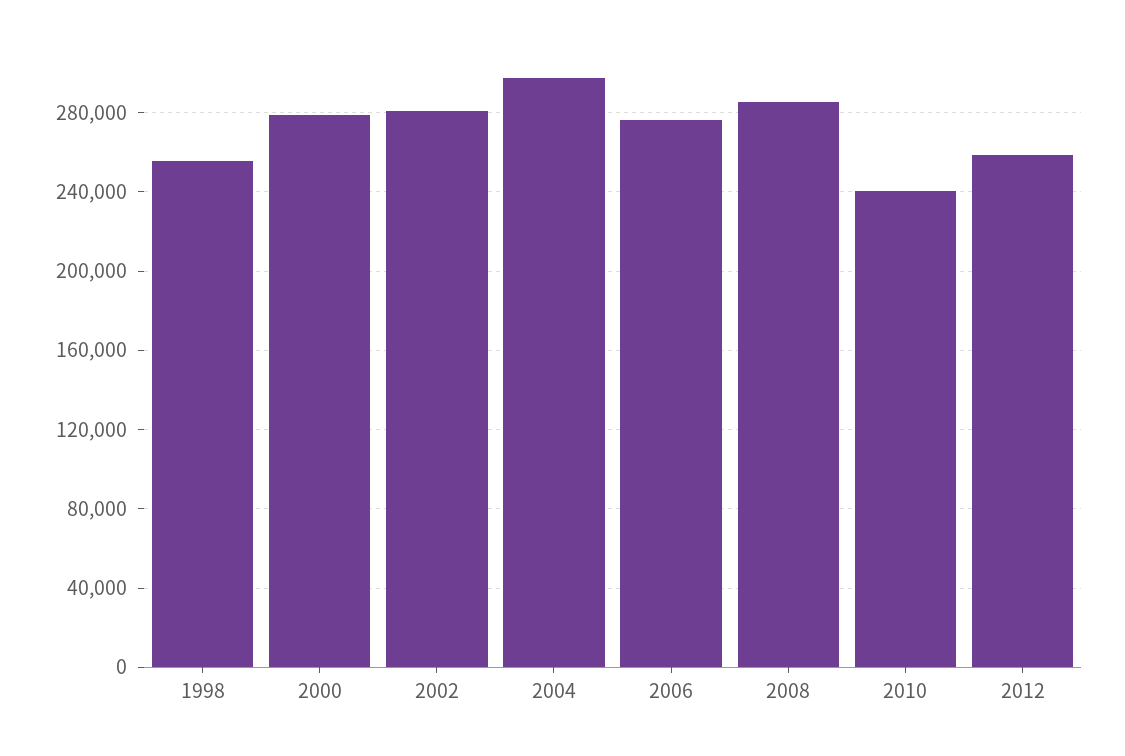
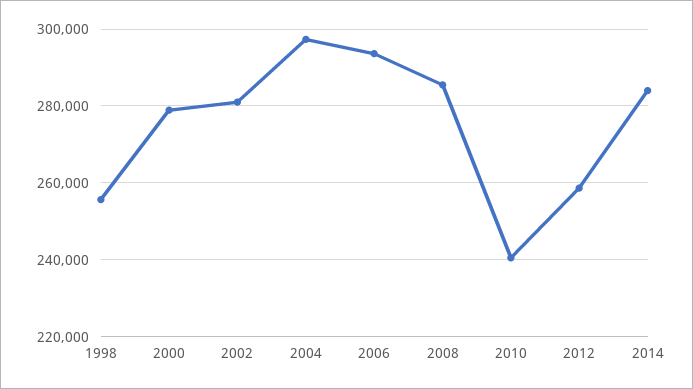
2006: 275000 -> 294000
2014: none -> 284000

